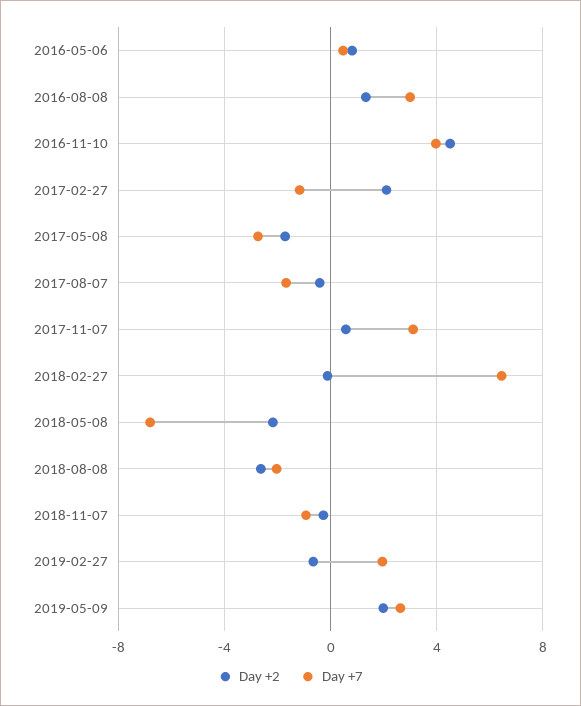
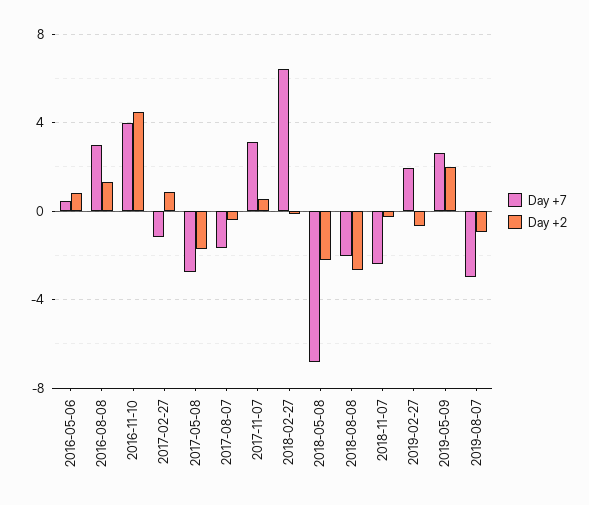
Day +2, 2017-02-27: 2 -> 1
Day +7, 2018-11-07: -1 -> -2.5
Day +7, 2019-08-07: none -> -3
Day +2, 2019-08-07: none -> -1

